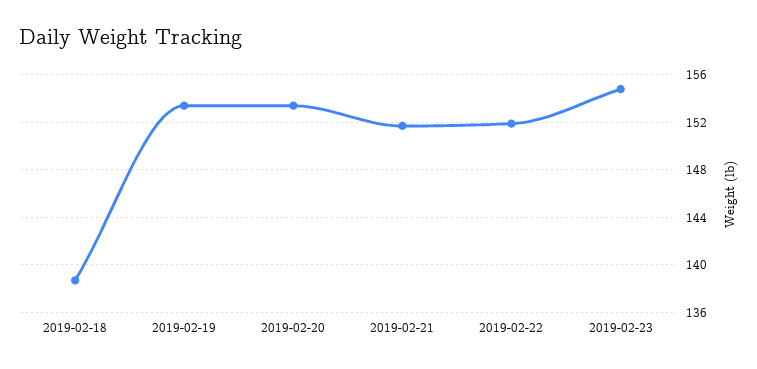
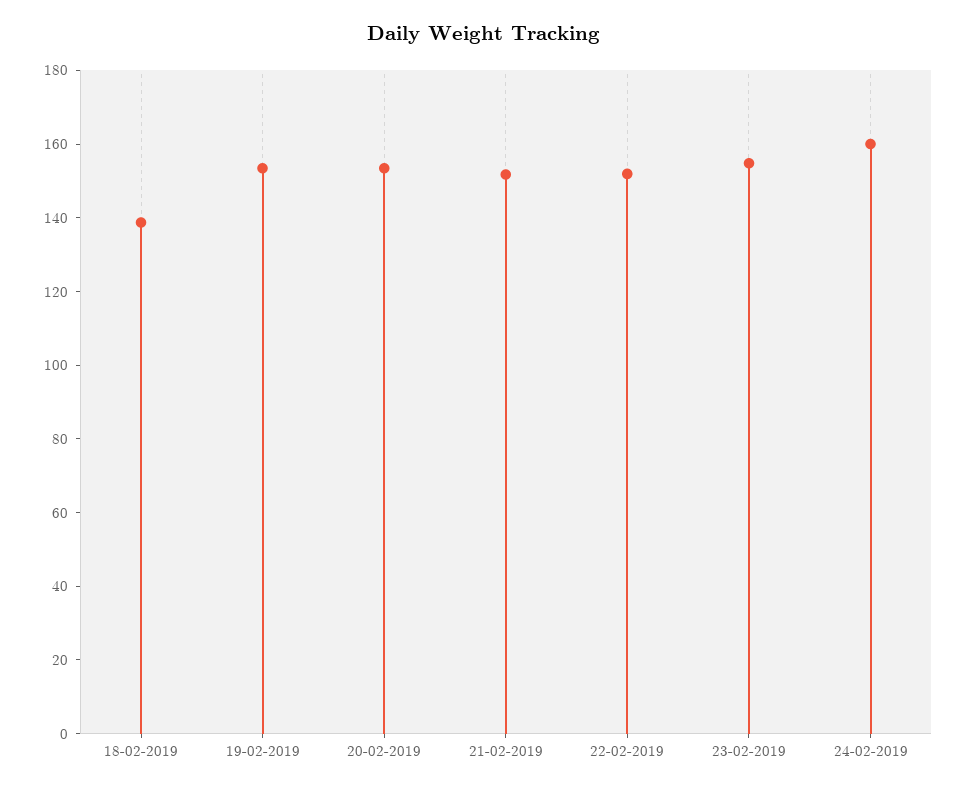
24-02-2019: none -> 160

